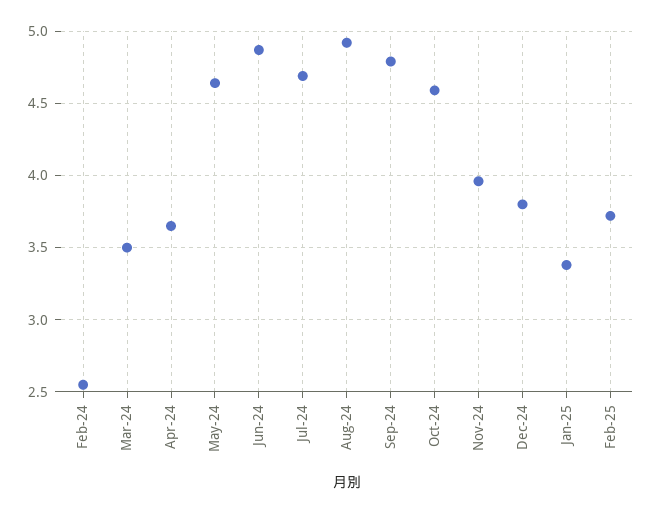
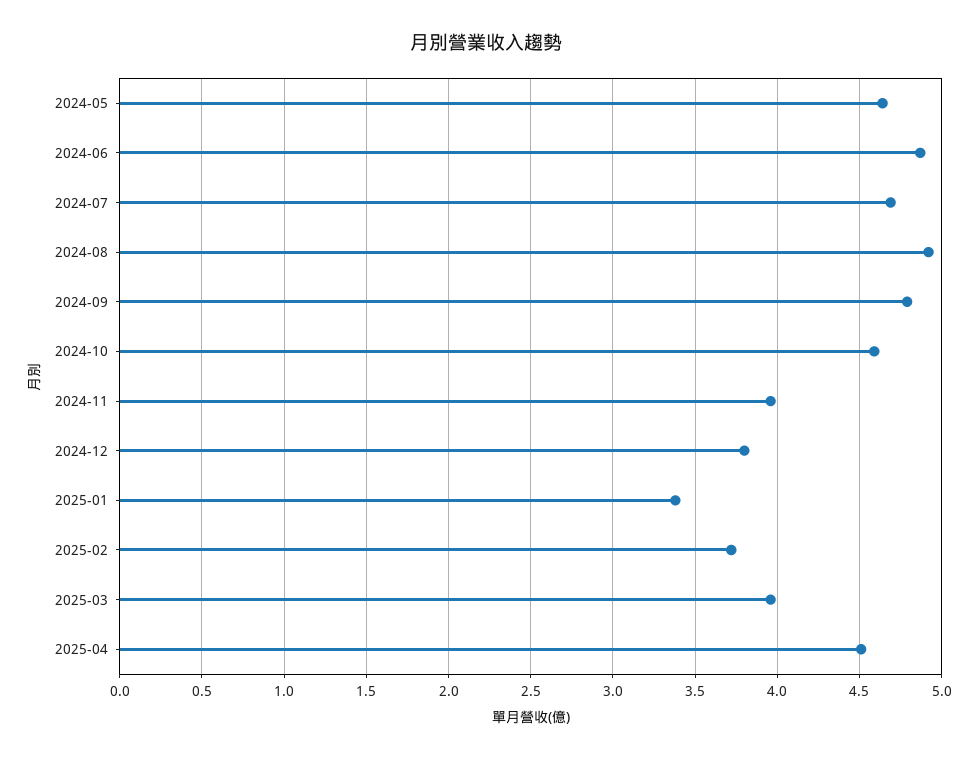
Feb-24: 2.55 -> none
Mar-24: 3.5 -> none
Apr-24: 3.65 -> none
2025-03: none -> 3.95
2025-04: none -> 4.5

